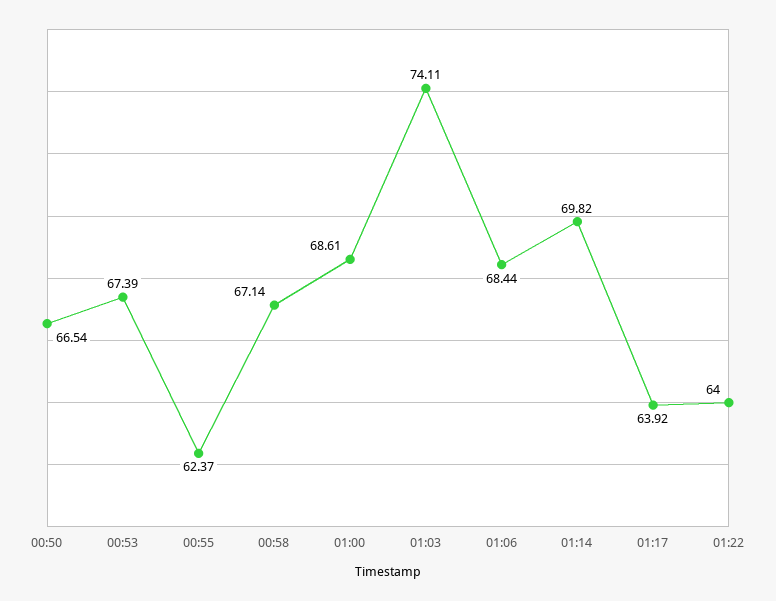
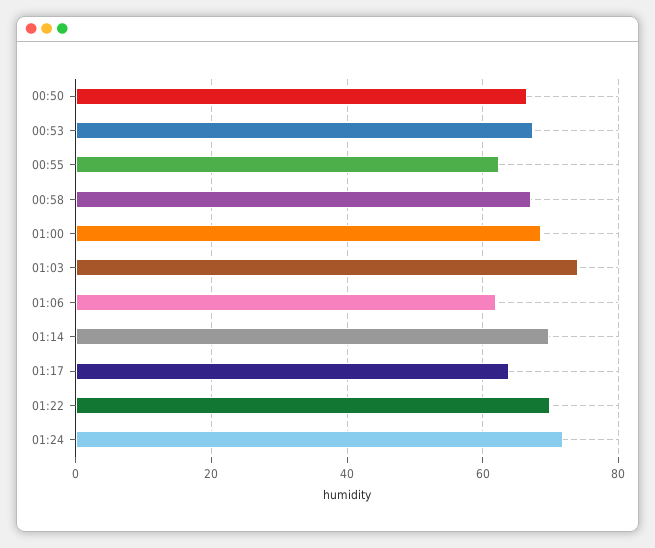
01:06: 68.44 -> 62
01:22: 64 -> 70
01:24: none -> 72

